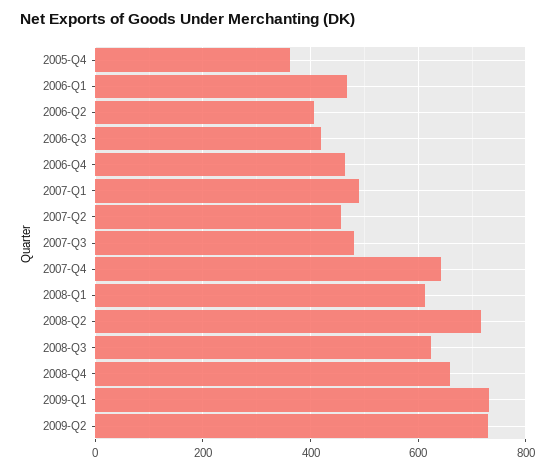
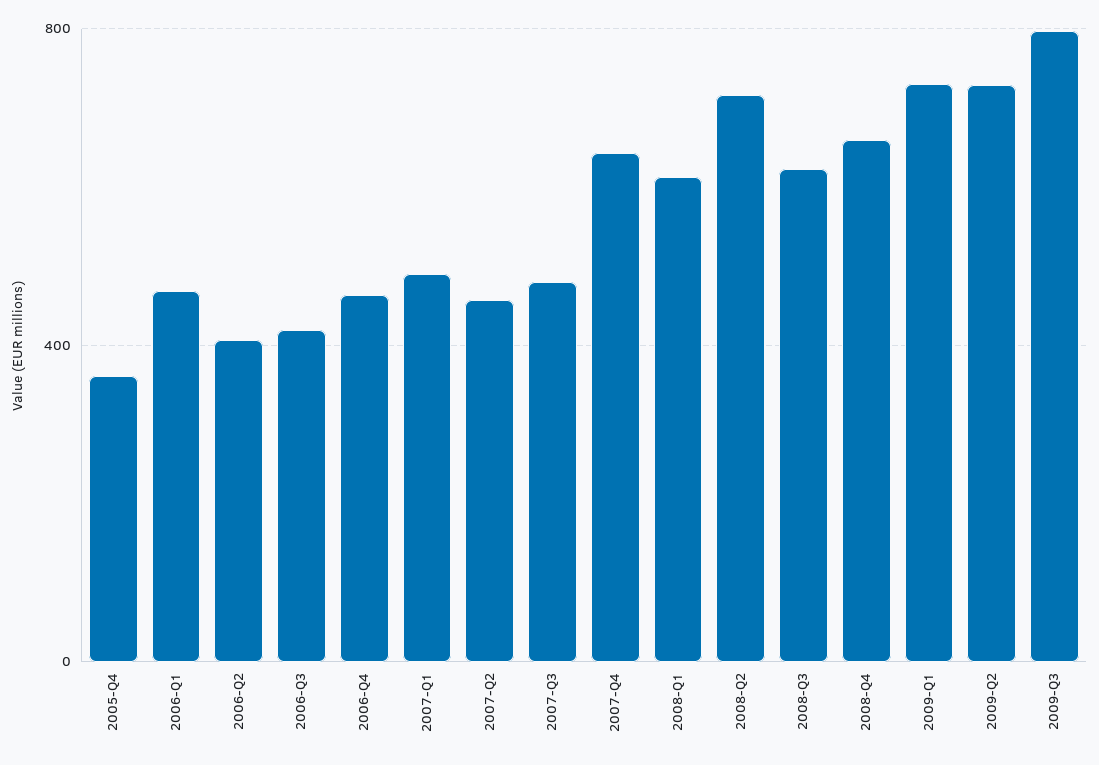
2009-Q3: none -> 800

